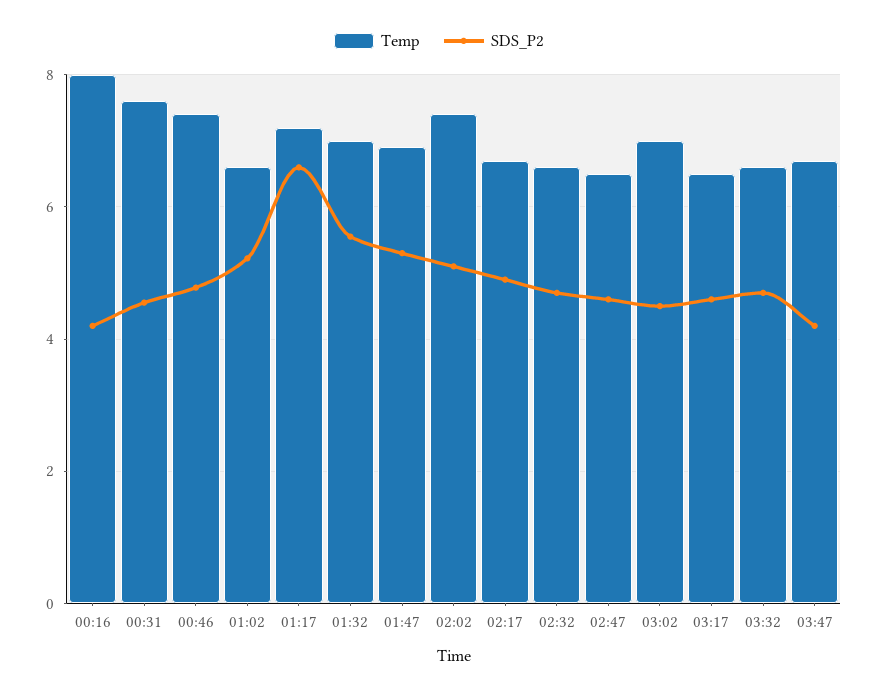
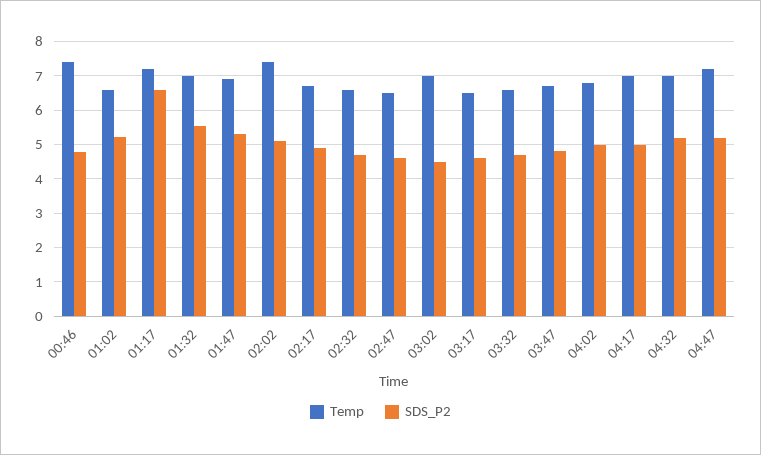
Temp, 00:16: 8 -> none
SDS_P2, 00:16: 4.2 -> none
Temp, 00:31: 7.6 -> none
SDS_P2, 00:31: 4.6 -> none
SDS_P2, 03:47: 4.2 -> 4.8
Temp, 04:02: none -> 6.8
SDS_P2, 04:02: none -> 5
Temp, 04:17: none -> 7
SDS_P2, 04:17: none -> 5
Temp, 04:32: none -> 7
SDS_P2, 04:32: none -> 5.2
Temp, 04:47: none -> 7.2
SDS_P2, 04:47: none -> 5.2

